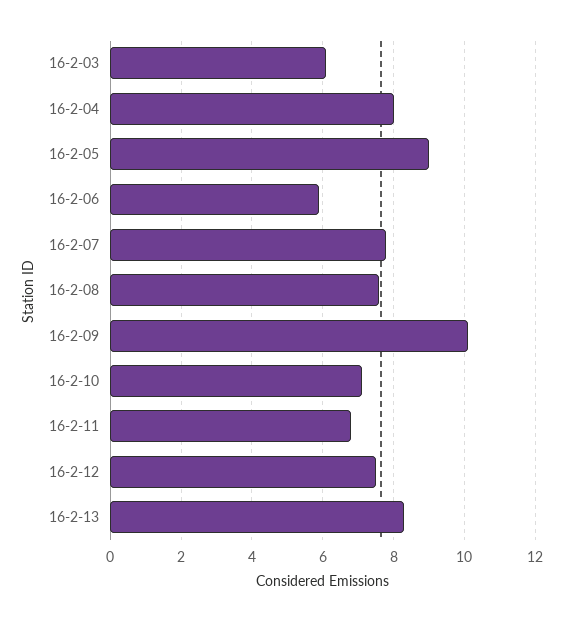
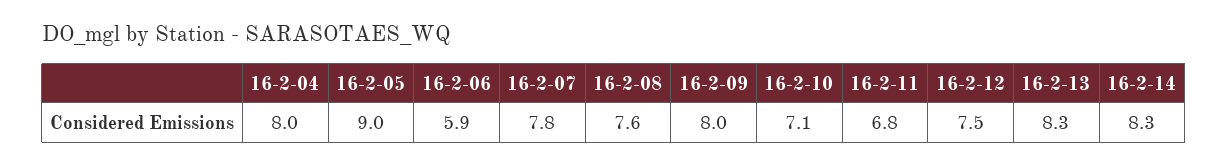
16-2-03: 6 -> none
16-2-09: 10 -> 8
16-2-14: none -> 8.3

